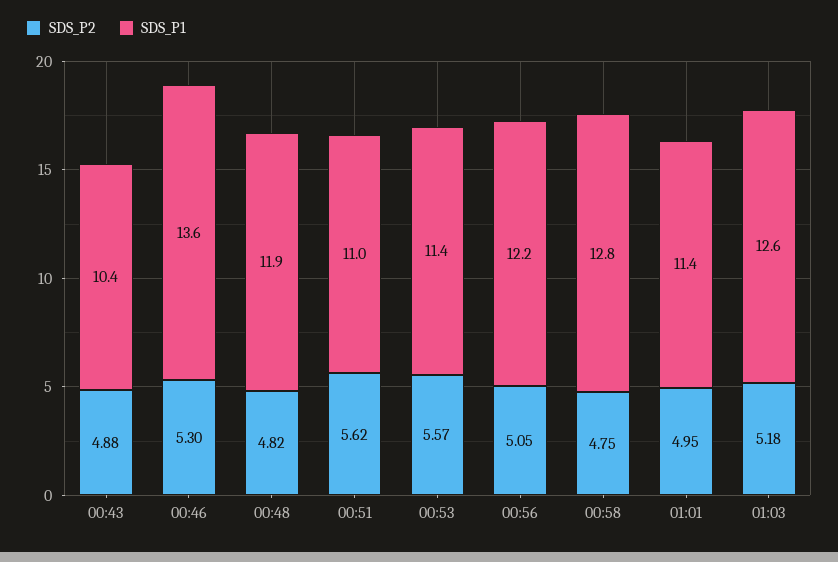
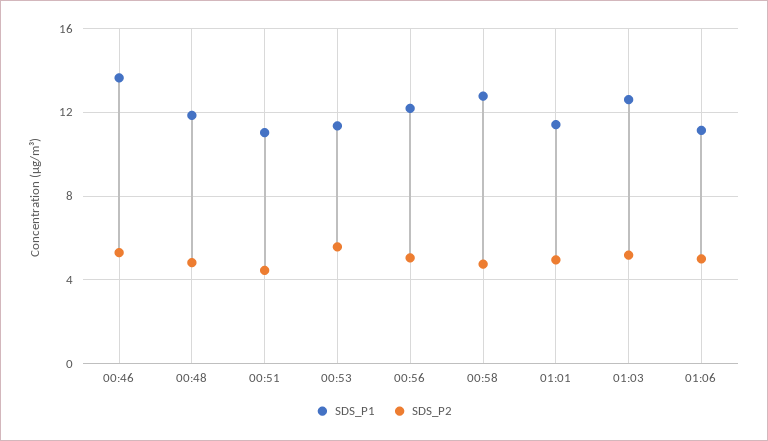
SDS_P2, 00:43: 4.88 -> none
SDS_P1, 00:43: 10.4 -> none
SDS_P2, 00:51: 5.62 -> 4.5
SDS_P1, 01:06: none -> 11
SDS_P2, 01:06: none -> 5

